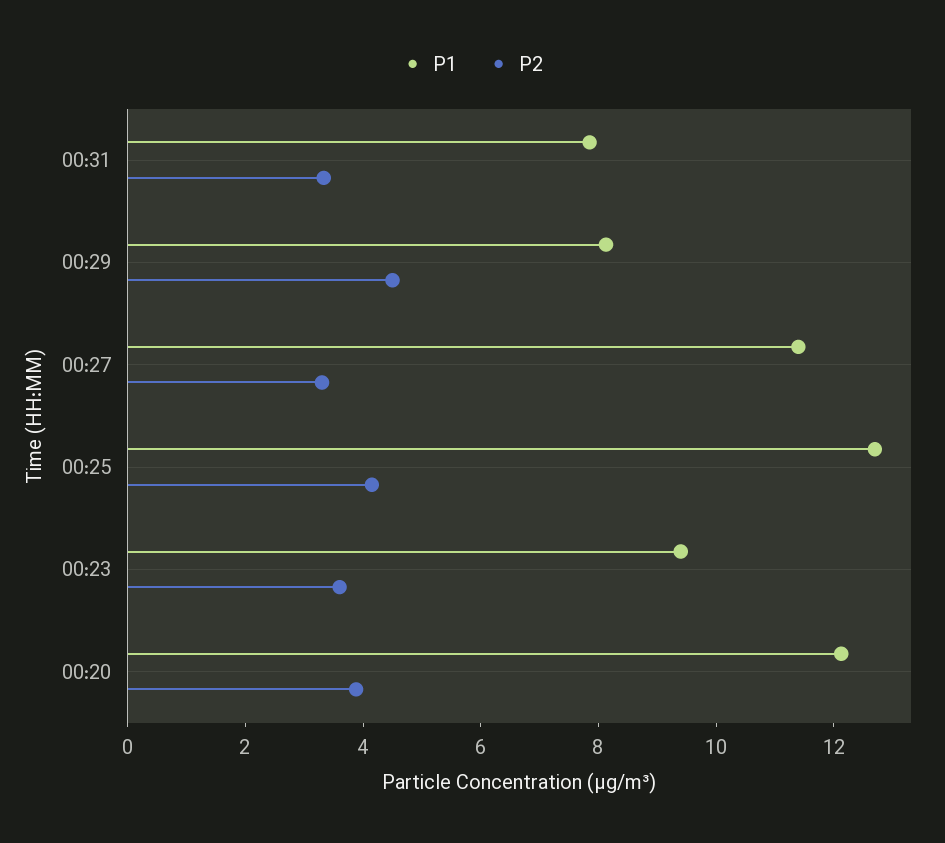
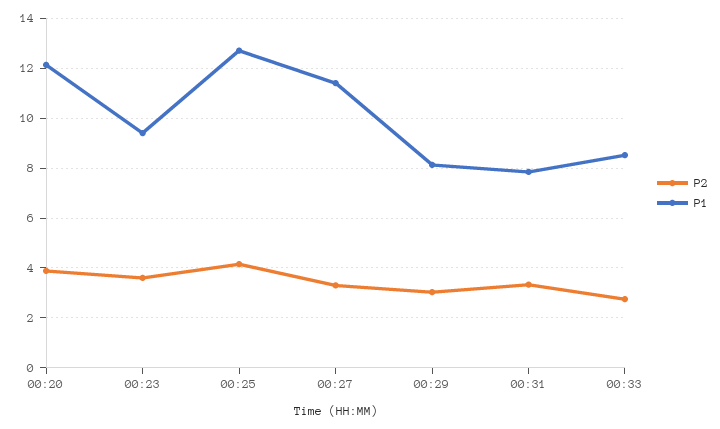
P2, 00:29: 4.5 -> 3
P2, 00:33: none -> 2.75
P1, 00:33: none -> 8.5

